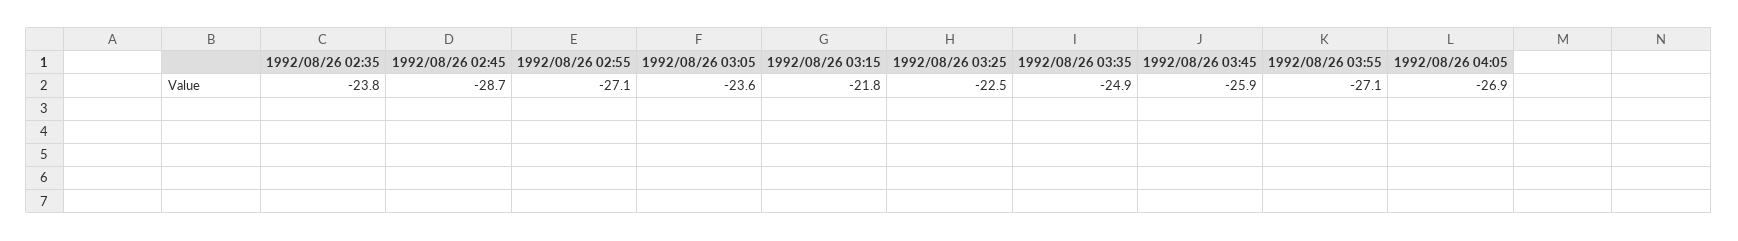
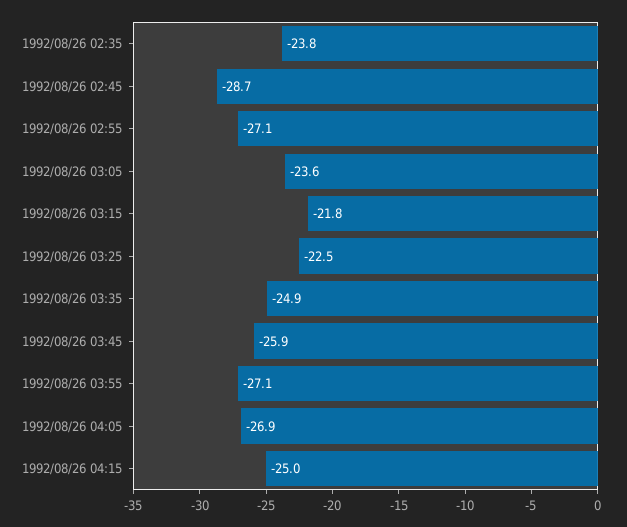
1992/08/26 04:15: none -> -25

